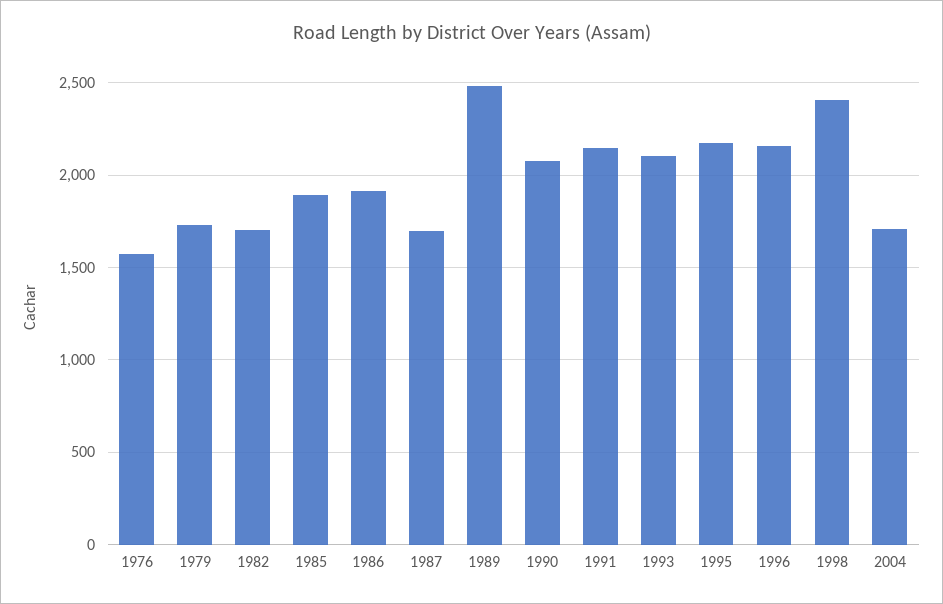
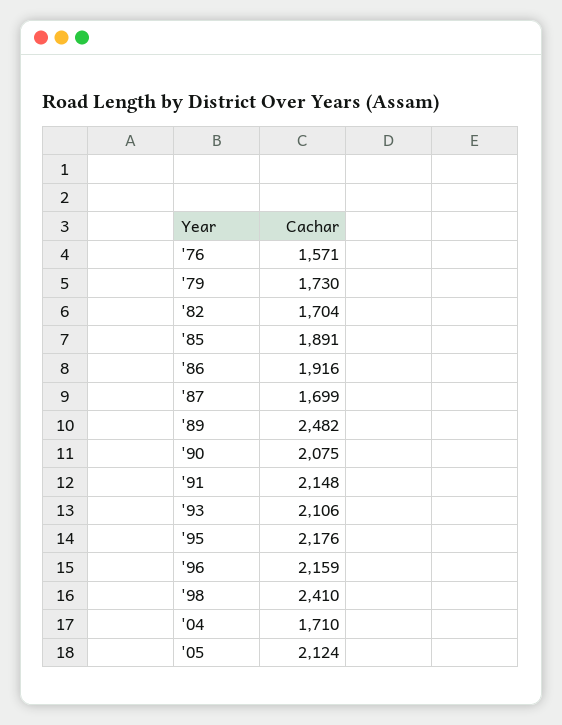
'05: none -> 2124

